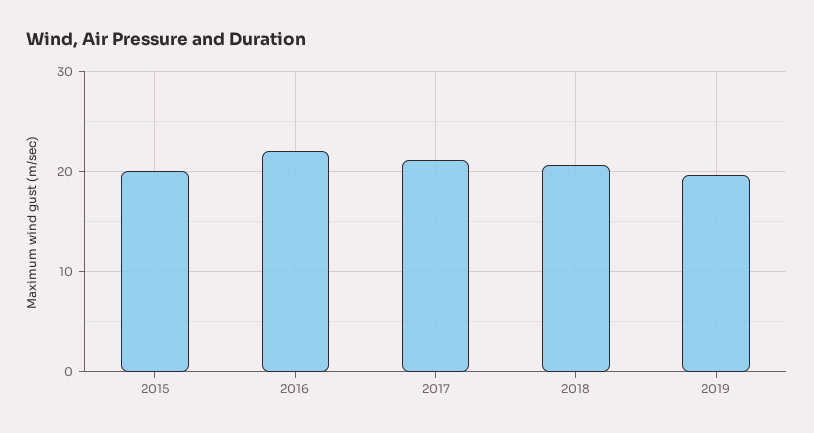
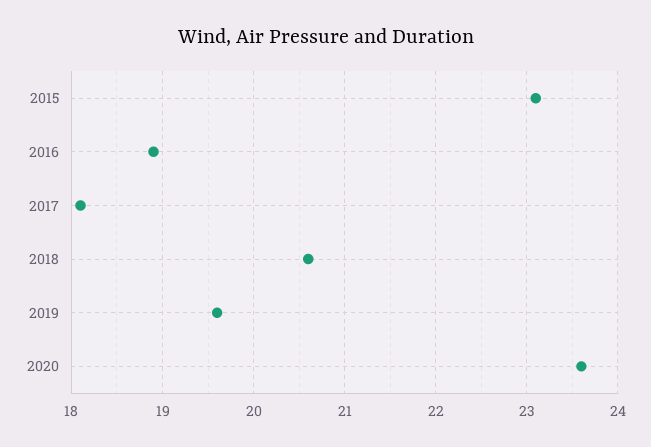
2015: 20 -> 23.1
2016: 22 -> 18.9
2017: 21 -> 18.1
2020: none -> 23.6

